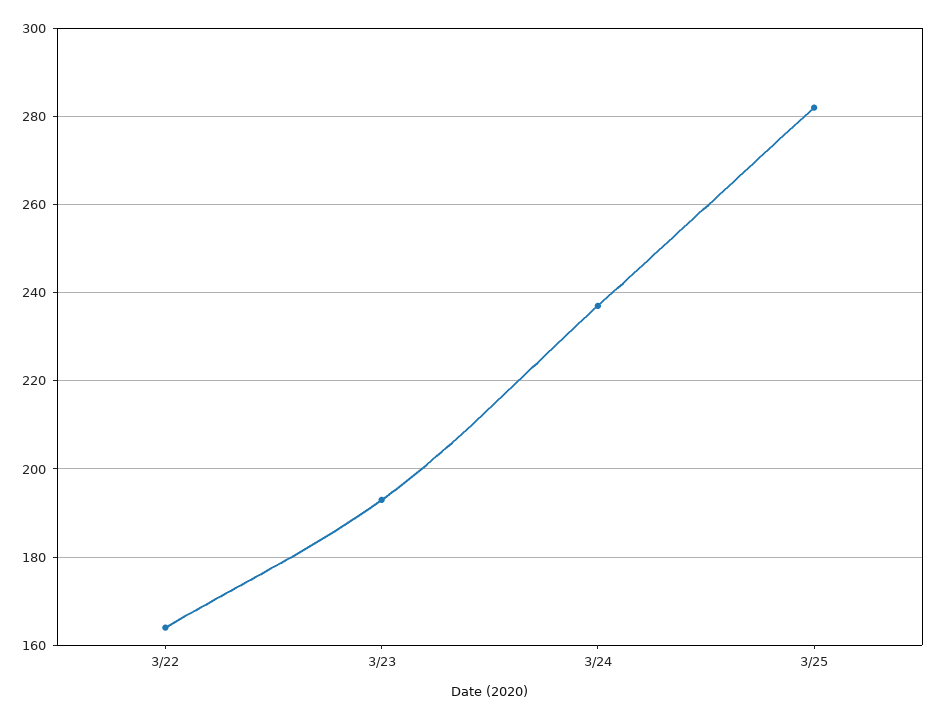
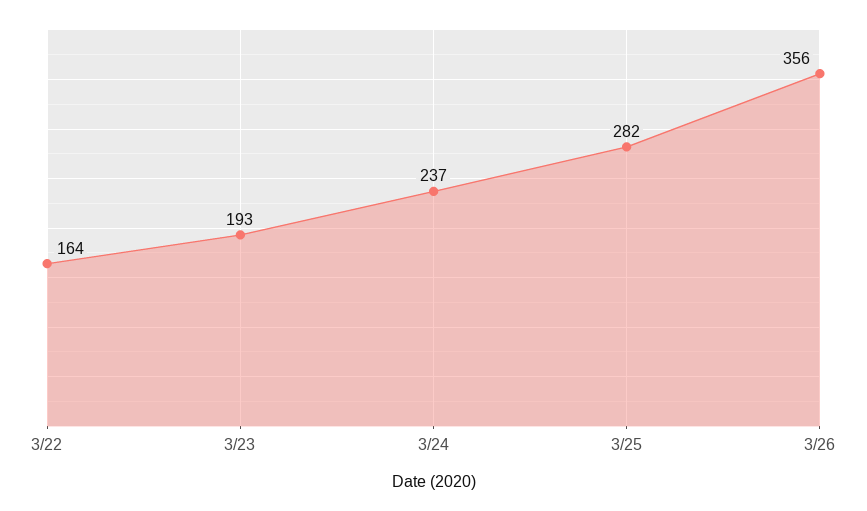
3/26: none -> 356

